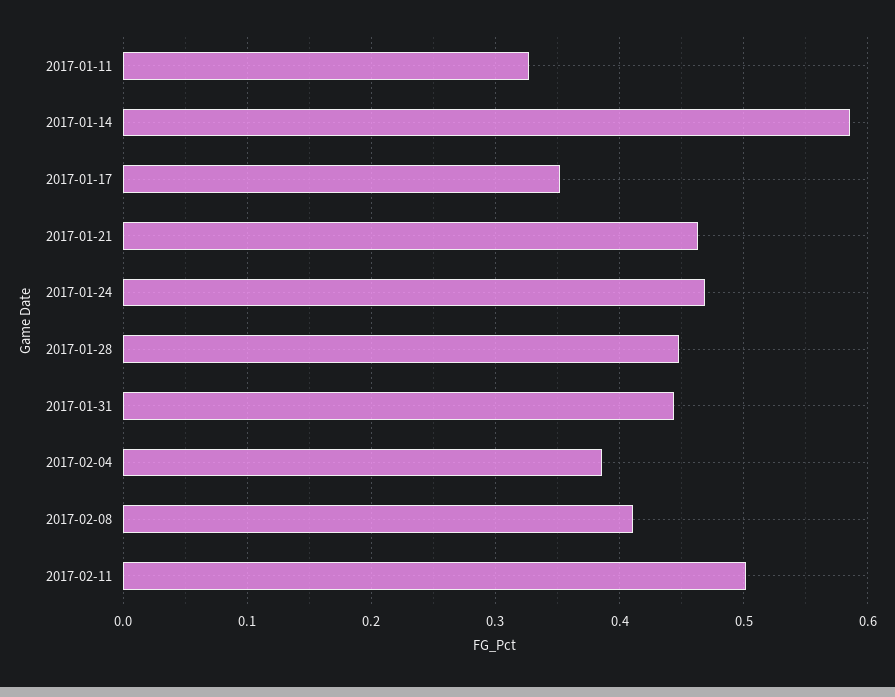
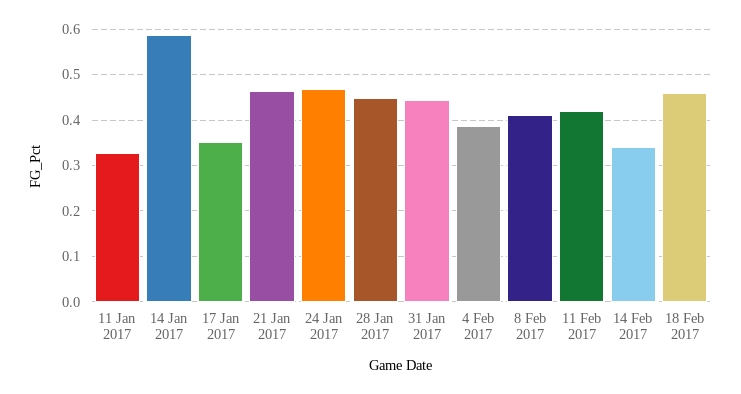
2017-02-11: 0.5 -> 0.42
14 Feb 2017: none -> 0.34
18 Feb 2017: none -> 0.46

